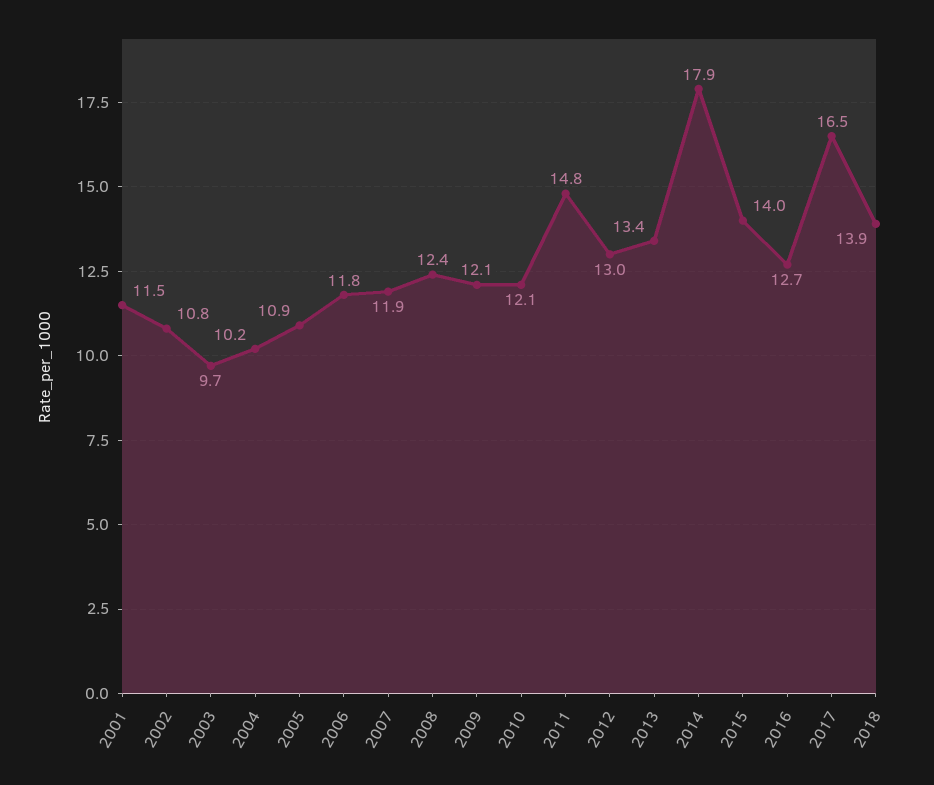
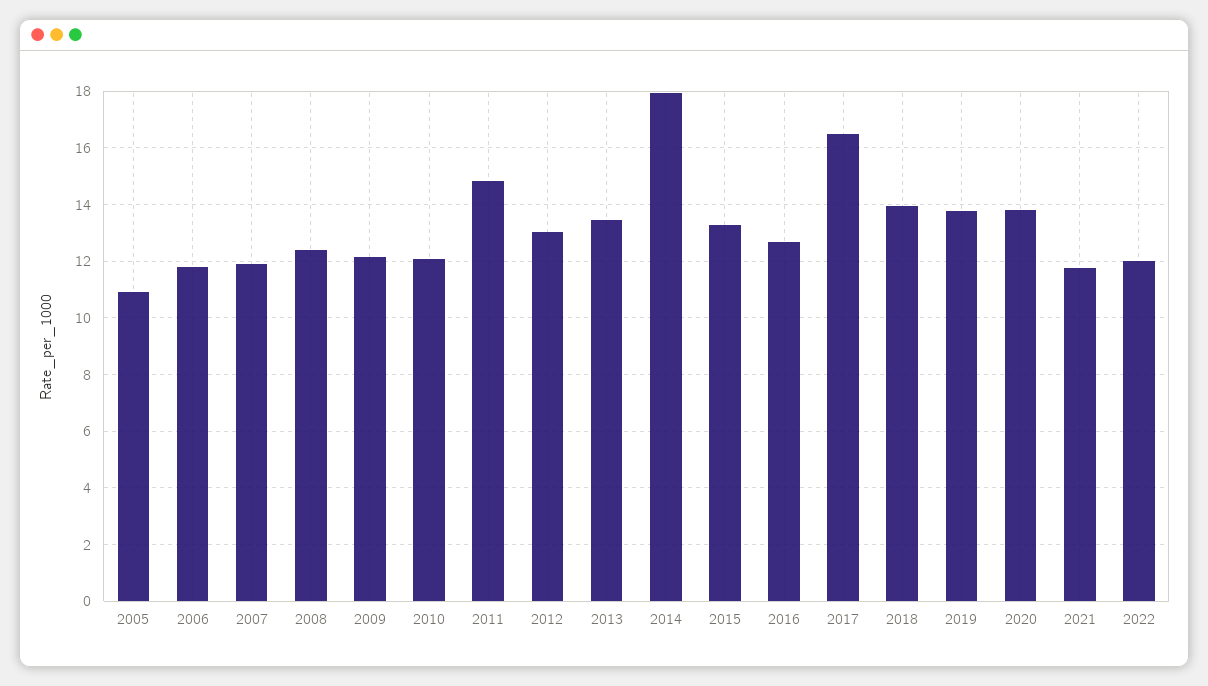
2001: 11.5 -> none
2002: 10.8 -> none
2003: 9.7 -> none
2004: 10.2 -> none
2015: 14 -> 13.25
2019: none -> 13.75
2020: none -> 13.75
2021: none -> 11.75
2022: none -> 12

